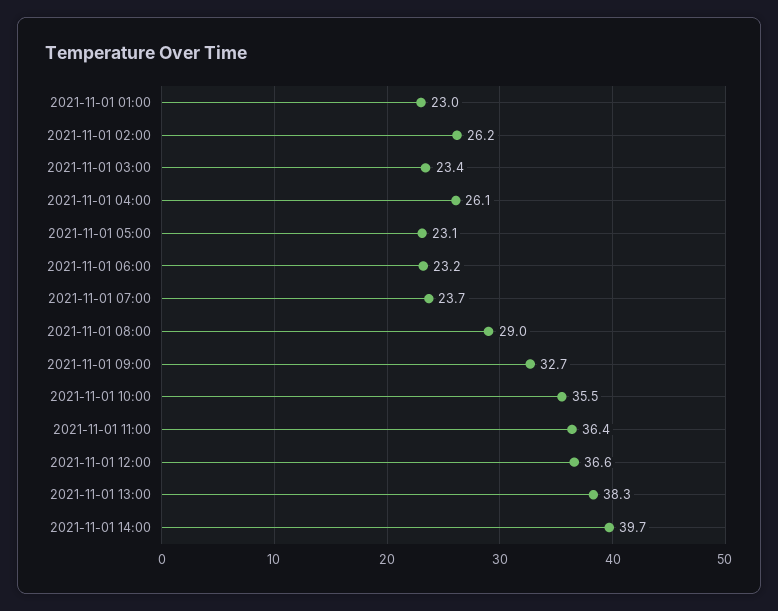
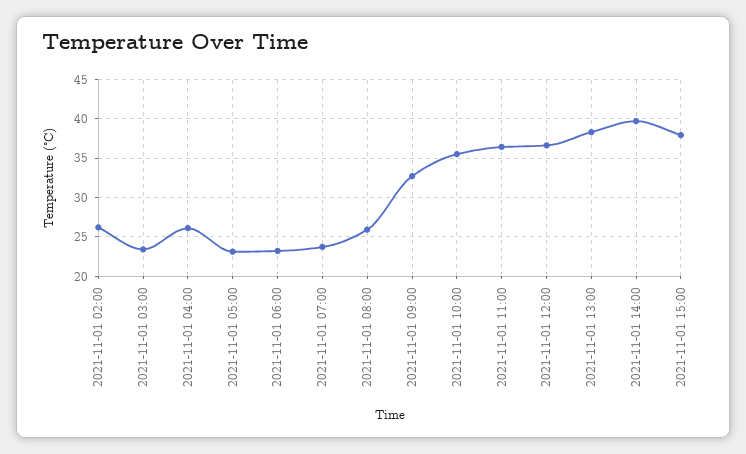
2021-11-01 01:00: 23 -> none
2021-11-01 08:00: 29 -> 26
2021-11-01 15:00: none -> 38

